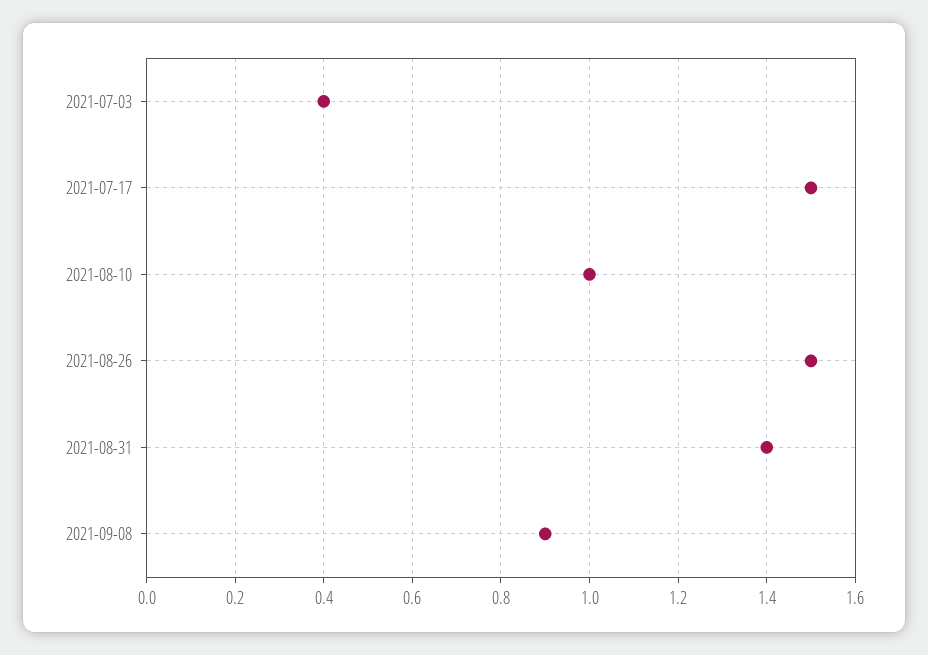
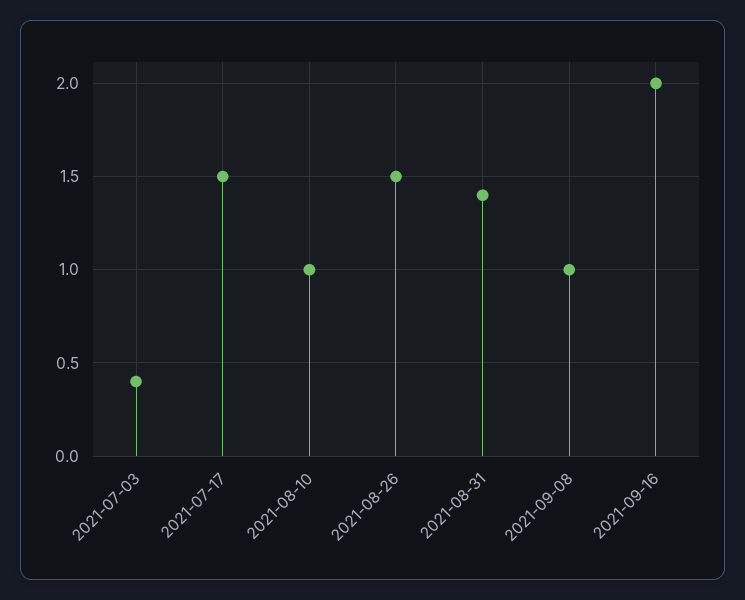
2021-09-08: 0.9 -> 1
2021-09-16: none -> 2

